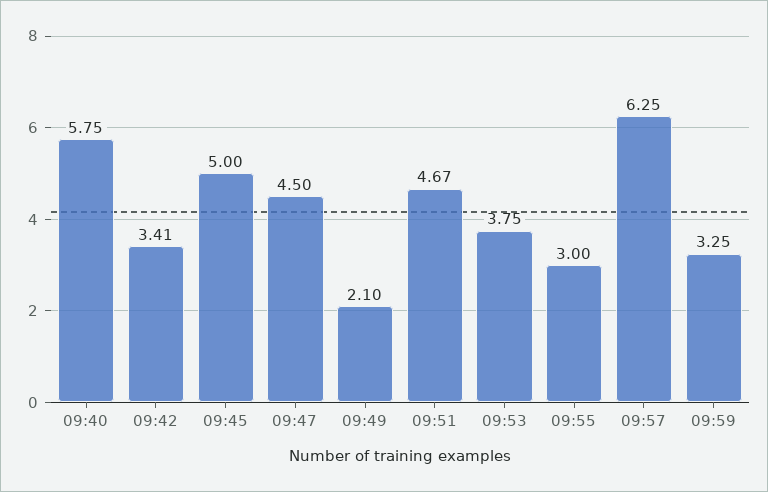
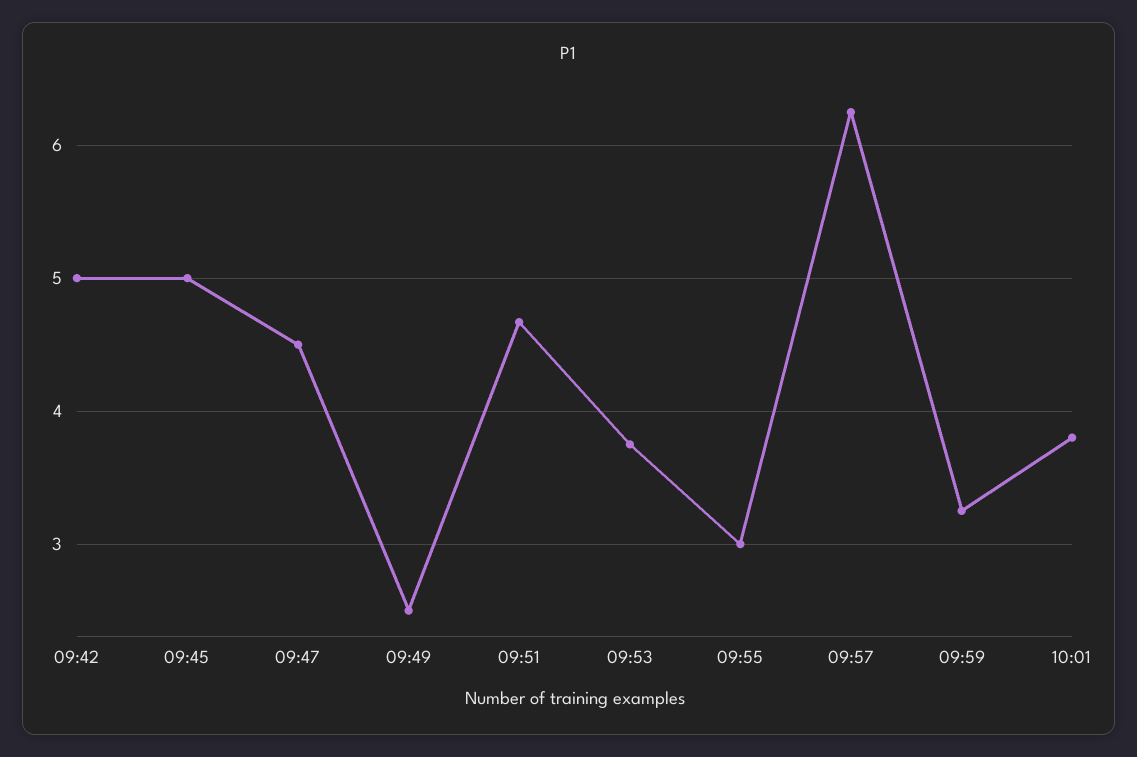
09:40: 5.75 -> none
09:42: 3.41 -> 5
09:49: 2.1 -> 2.5
10:01: none -> 3.8

